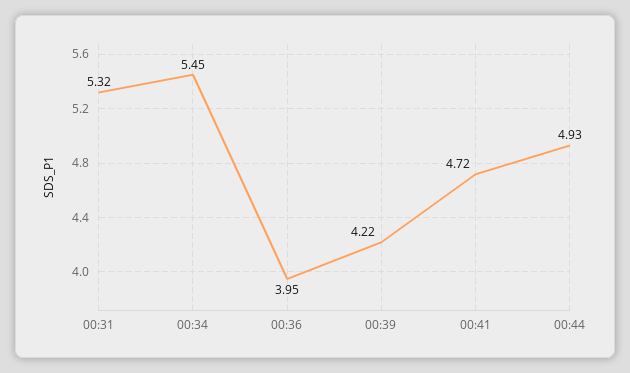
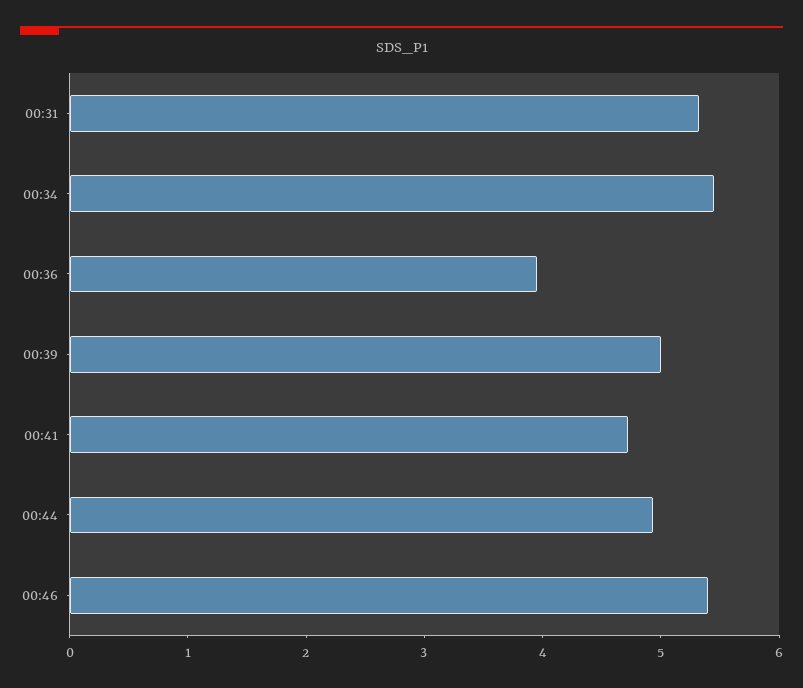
00:39: 4.22 -> 5
00:46: none -> 5.4

